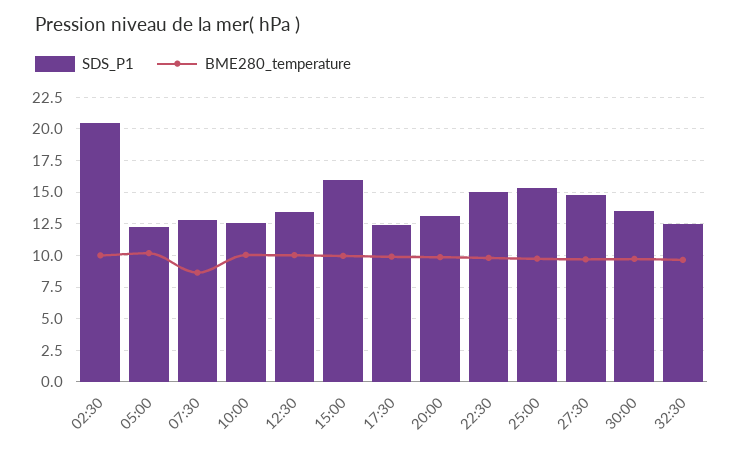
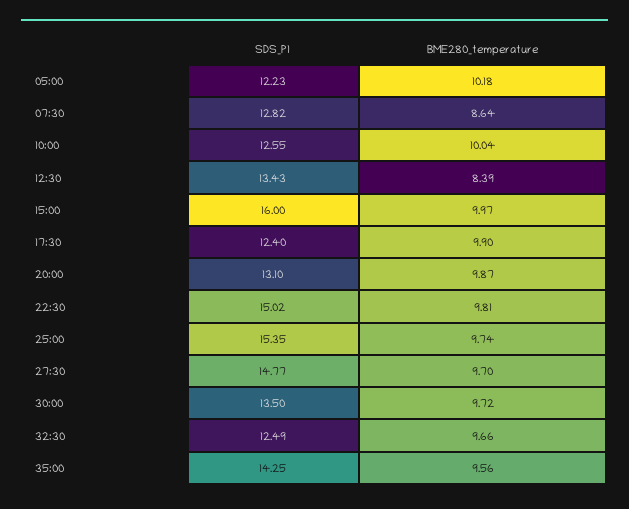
SDS_P1, 02:30: 20.5 -> none
BME280_temperature, 02:30: 10 -> none
BME280_temperature, 12:30: 10 -> 8.39
SDS_P1, 35:00: none -> 14.25
BME280_temperature, 35:00: none -> 9.56

